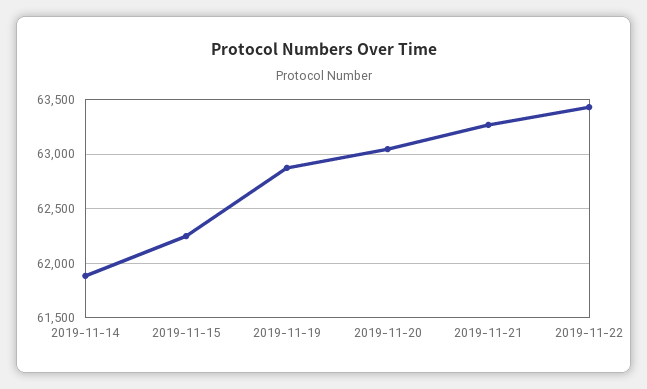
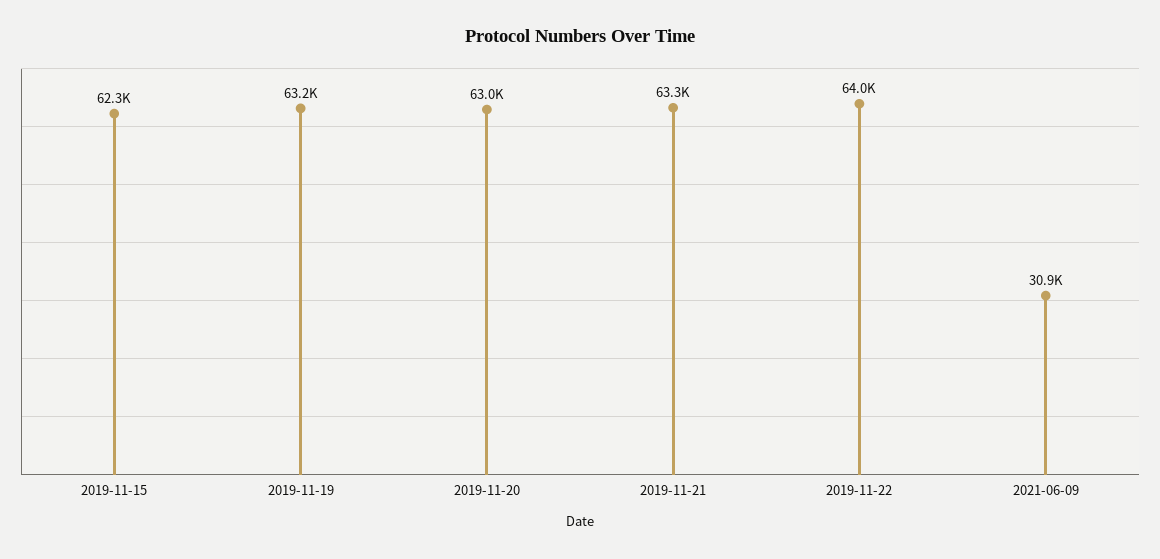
2019-11-14: 61900 -> none
2019-11-19: 62900 -> 63200
2019-11-22: 63400 -> 64000
2021-06-09: none -> 30900

